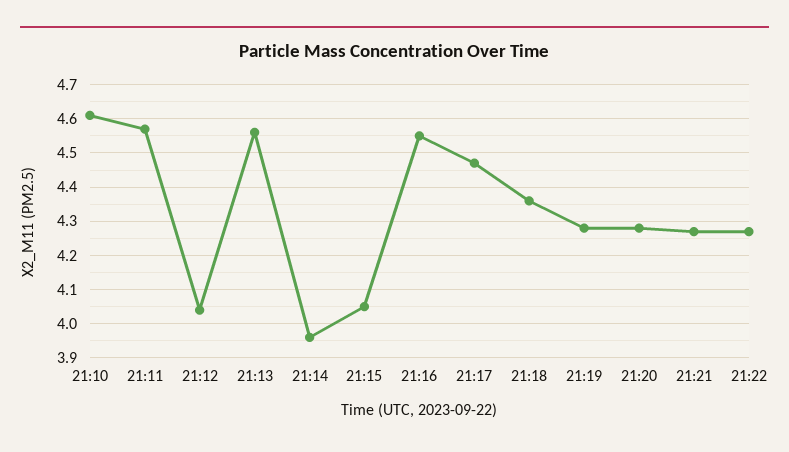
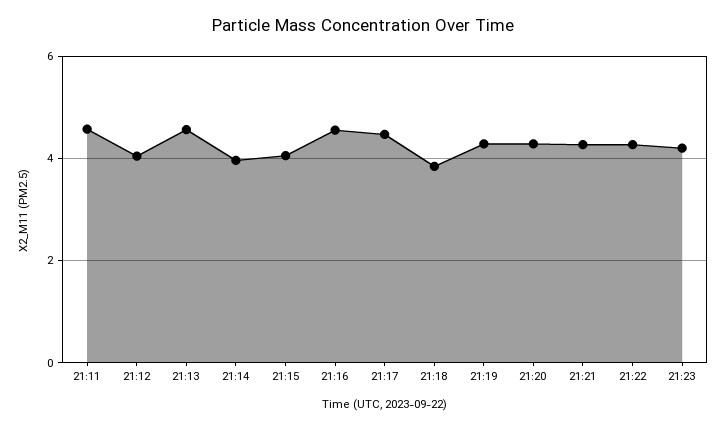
21:10: 4.6 -> none
21:18: 4.35 -> 3.8
21:23: none -> 4.2

